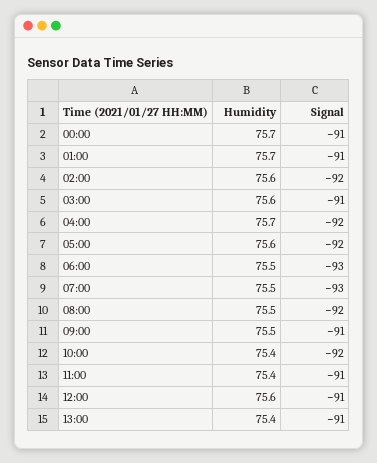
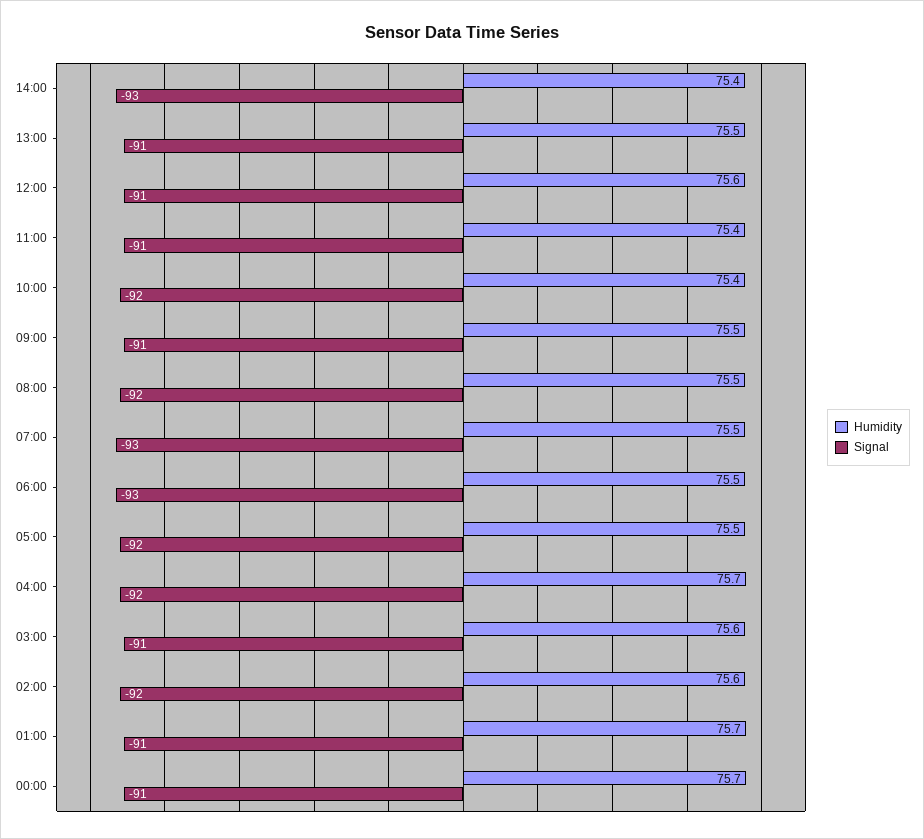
Humidity, 05:00: 75.6 -> 75.5
Humidity, 13:00: 75.4 -> 75.5
Humidity, 14:00: none -> 75.4
Signal, 14:00: none -> -93

